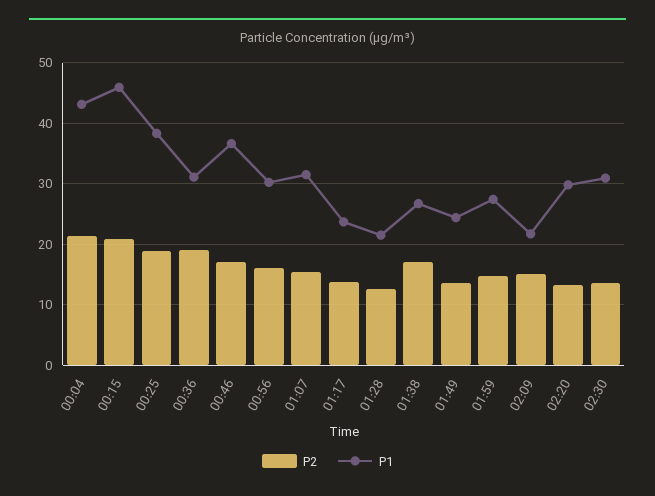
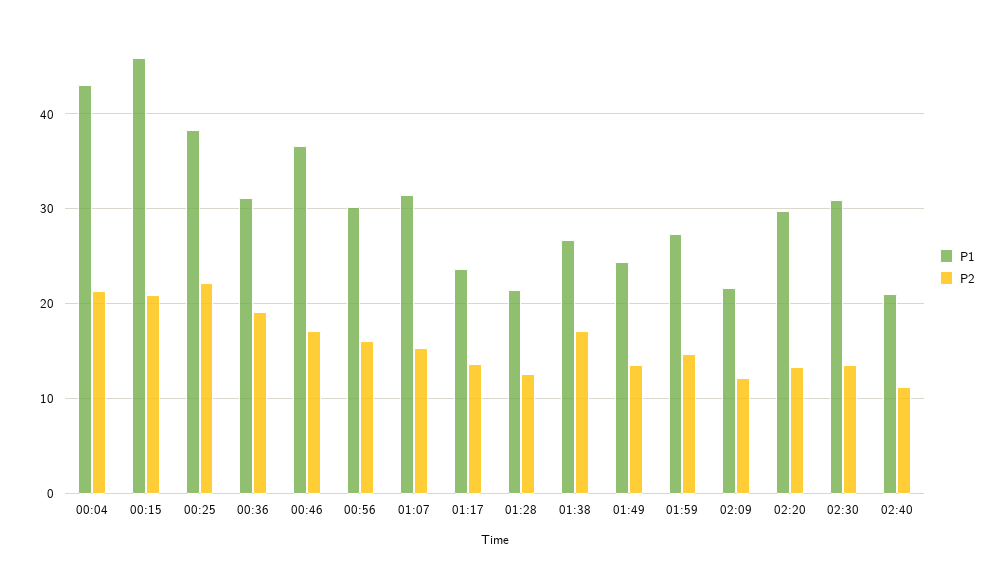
P2, 00:25: 19 -> 22
P2, 02:09: 15 -> 12
P1, 02:40: none -> 21
P2, 02:40: none -> 11

